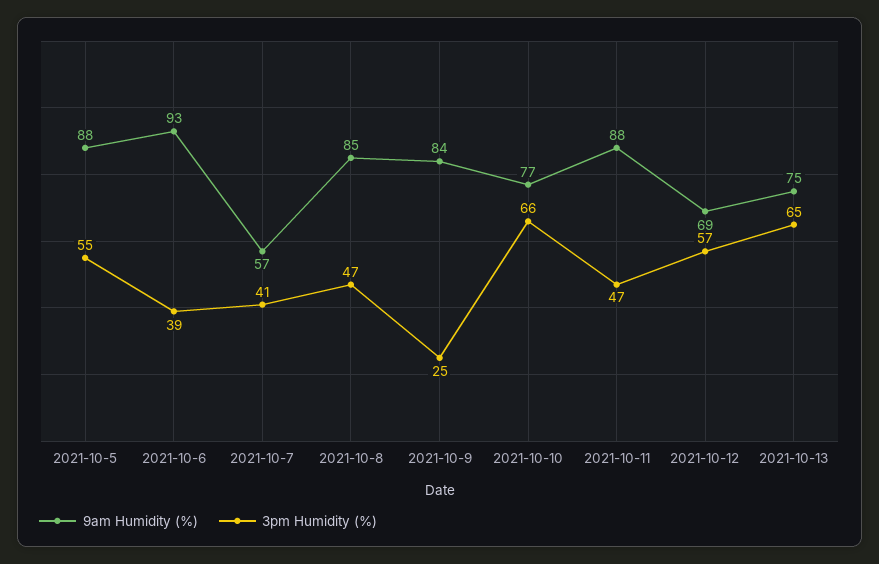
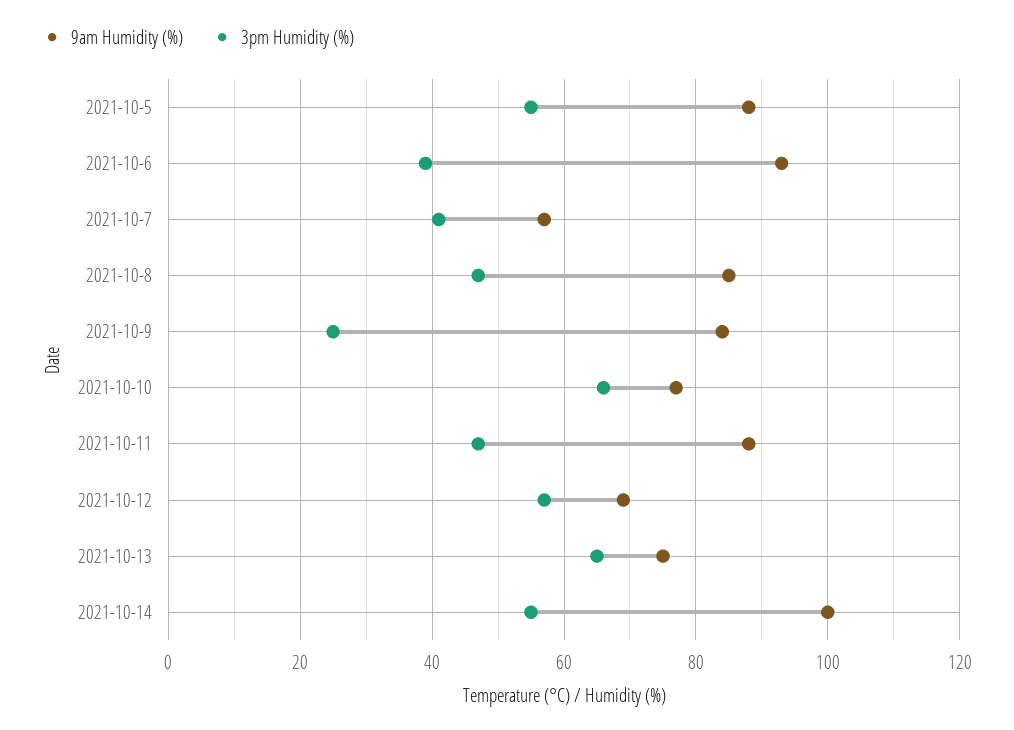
9am Humidity (%), 2021-10-14: none -> 100
3pm Humidity (%), 2021-10-14: none -> 55

